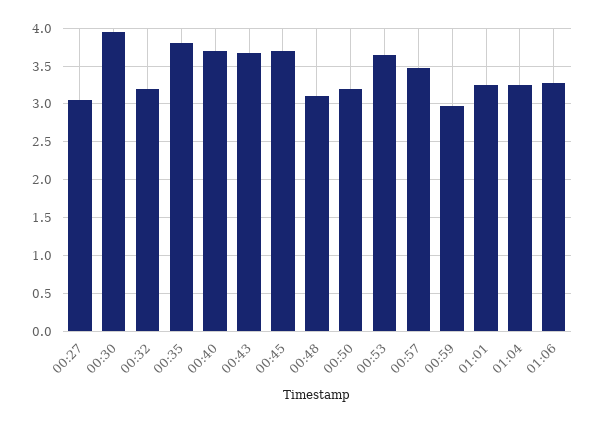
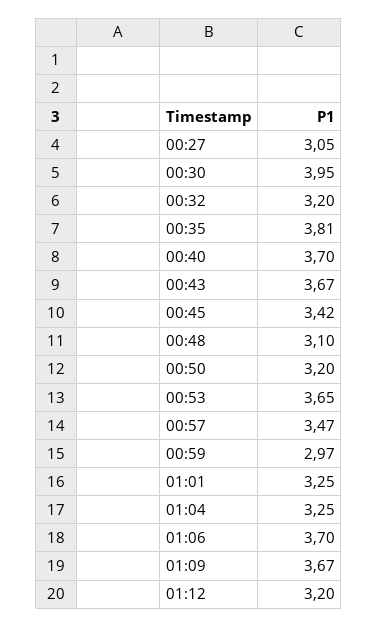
00:45: 3.7 -> 3.42
01:06: 3.3 -> 3.7
01:09: none -> 3.67
01:12: none -> 3.2

